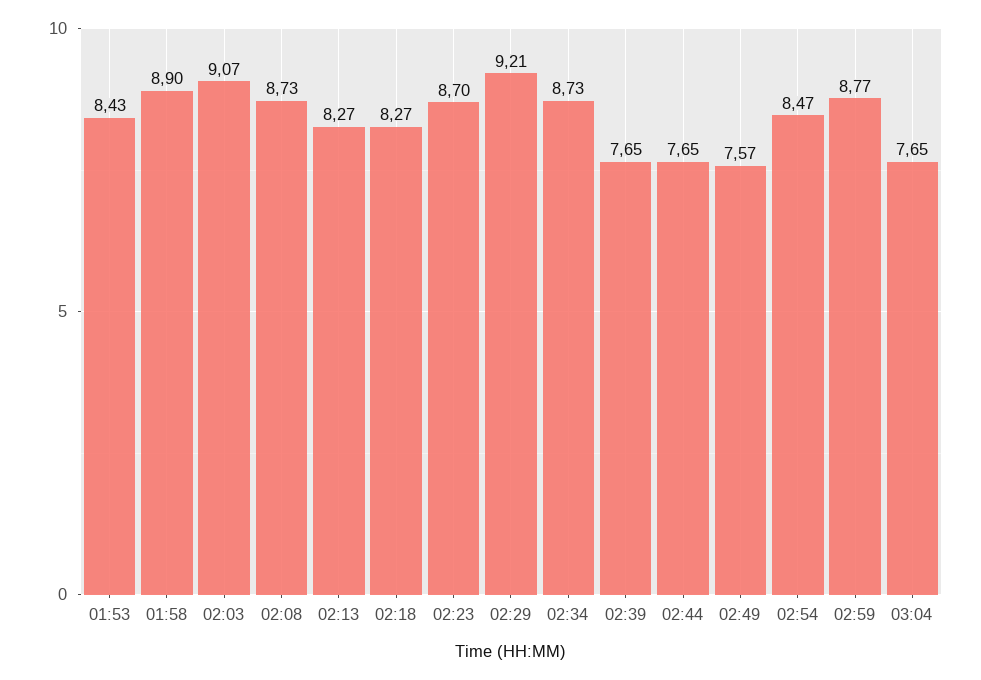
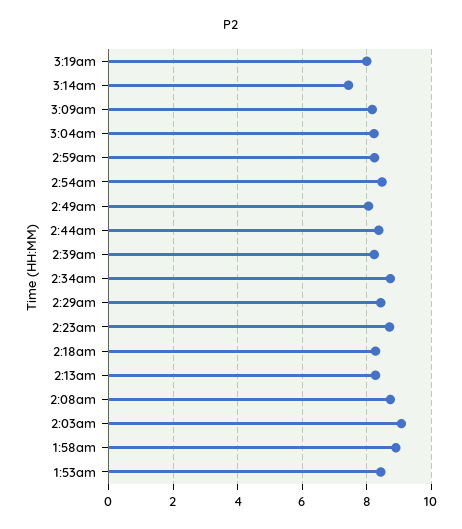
02:29: 9.21 -> 8.4
02:39: 7.65 -> 8.2
02:44: 7.65 -> 8.4
02:49: 7.57 -> 8
02:59: 8.77 -> 8.2
03:04: 7.65 -> 8.2
3:19am: none -> 8
3:14am: none -> 7.4
3:09am: none -> 8.2

